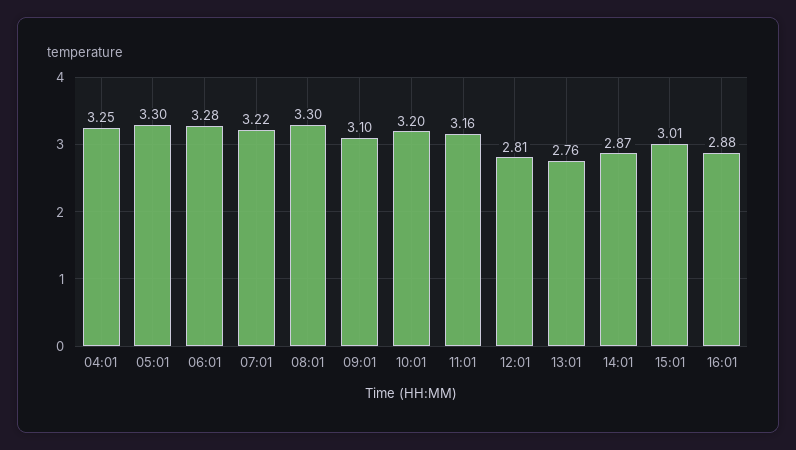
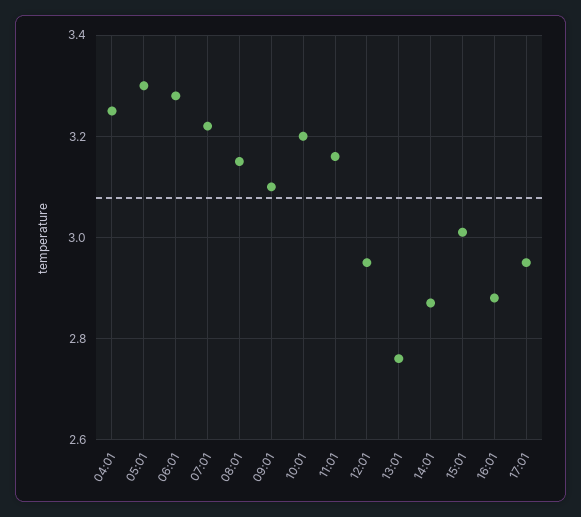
08:01: 3.3 -> 3.15
12:01: 2.81 -> 2.95
17:01: none -> 2.95

